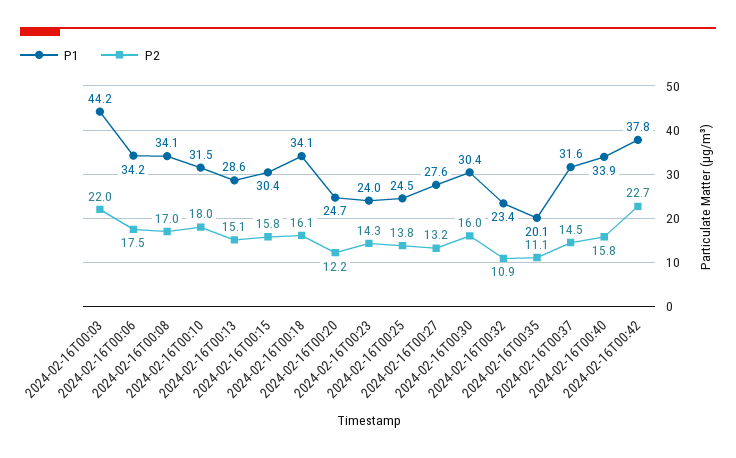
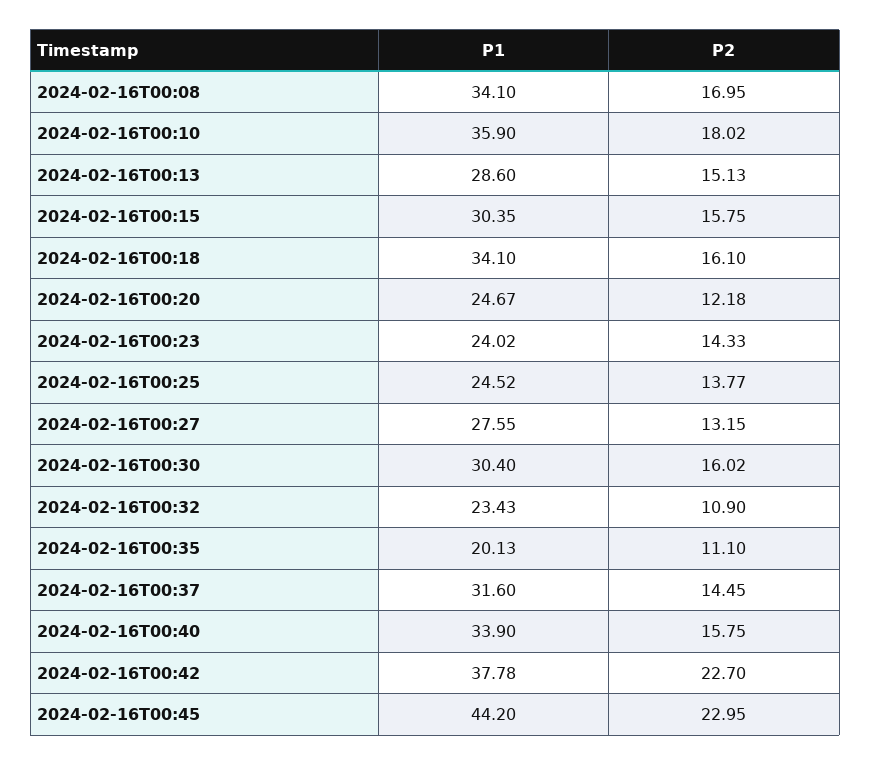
P1, 2024-02-16T00:03: 44.2 -> none
P2, 2024-02-16T00:03: 22 -> none
P1, 2024-02-16T00:06: 34.2 -> none
P2, 2024-02-16T00:06: 17.5 -> none
P1, 2024-02-16T00:10: 31.5 -> 35.9
P1, 2024-02-16T00:45: none -> 44.2
P2, 2024-02-16T00:45: none -> 22.95

